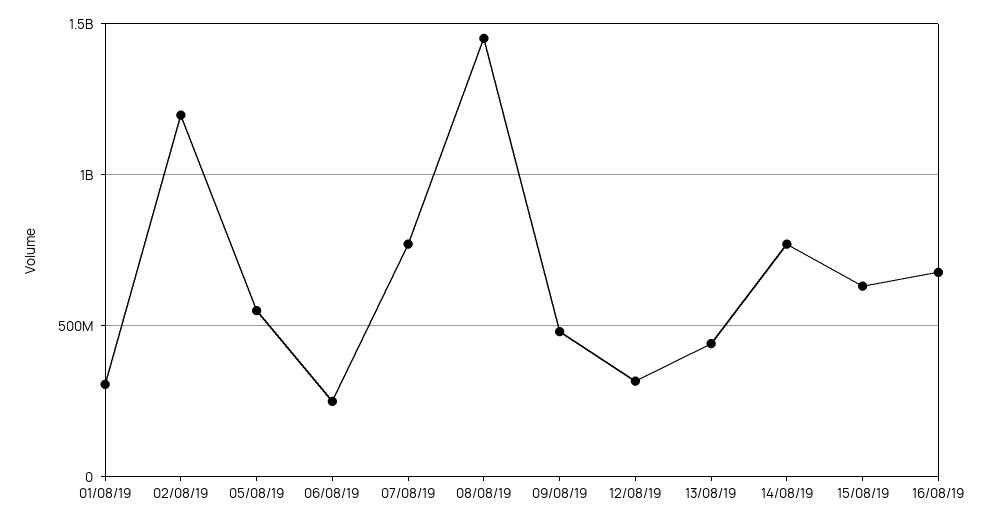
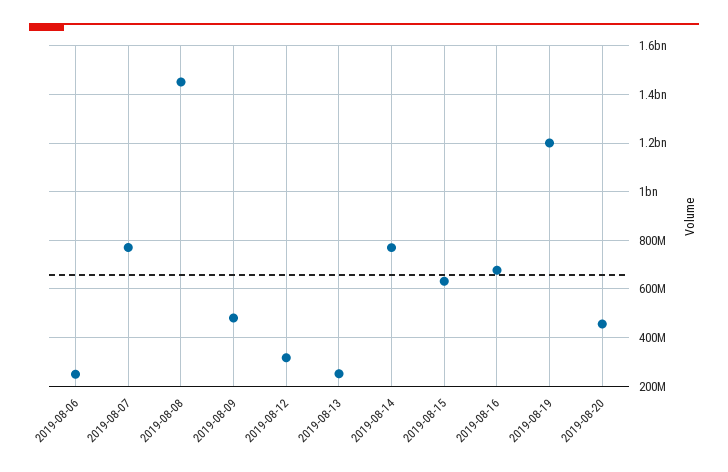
01/08/19: 300000000 -> none
02/08/19: 1200000000 -> none
05/08/19: 550000000 -> none
13/08/19: 450000000 -> 250000000
2019-08-19: none -> 1200000000
2019-08-20: none -> 450000000

